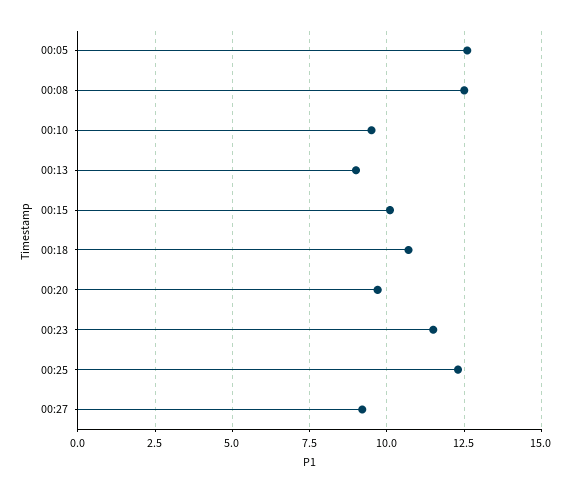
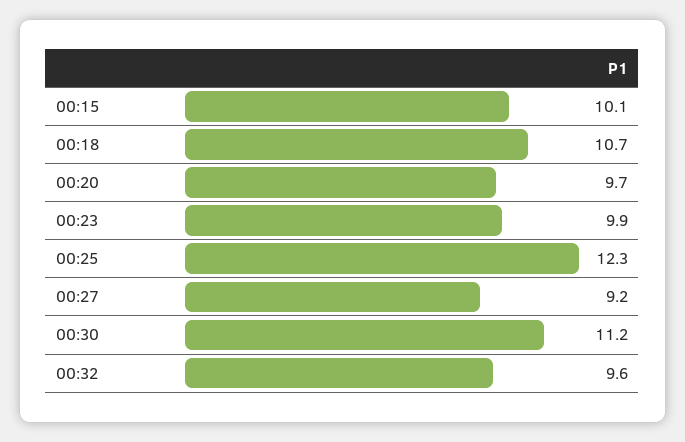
00:05: 12.5 -> none
00:08: 12.5 -> none
00:10: 9.5 -> none
00:13: 9 -> none
00:23: 11.5 -> 9.9
00:30: none -> 11.2
00:32: none -> 9.6

